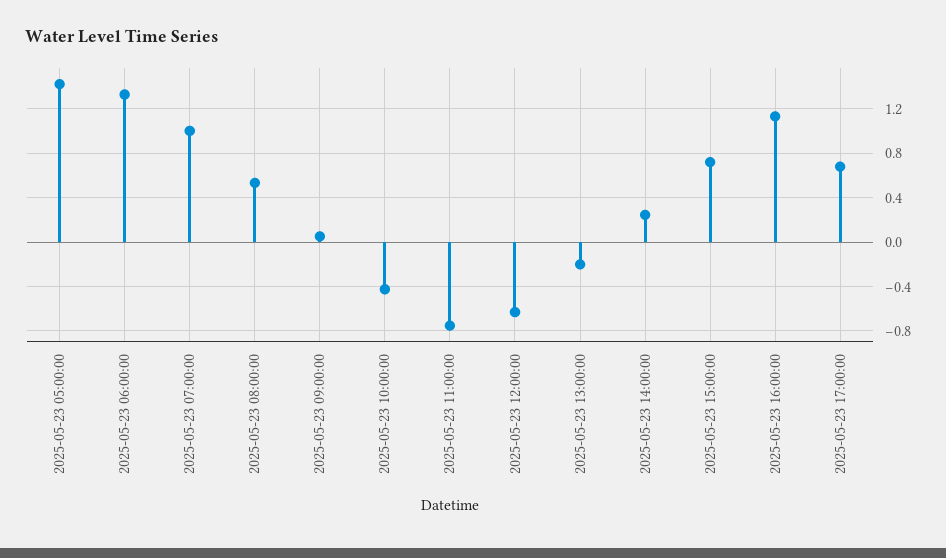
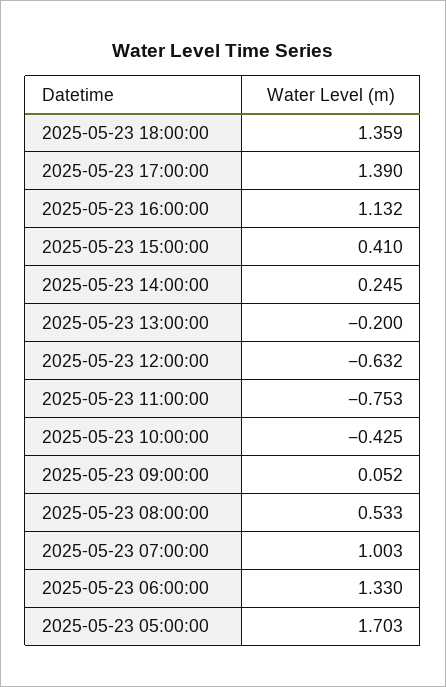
2025-05-23 05:00:00: 1.4 -> 1.703
2025-05-23 15:00:00: 0.7 -> 0.41
2025-05-23 17:00:00: 0.7 -> 1.39
2025-05-23 18:00:00: none -> 1.359

